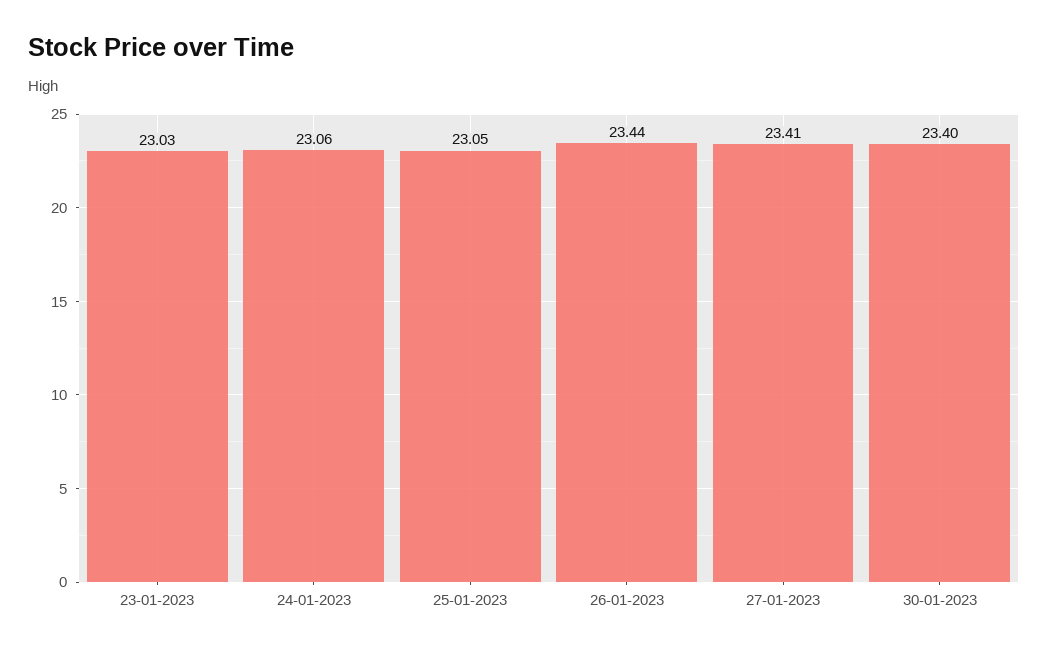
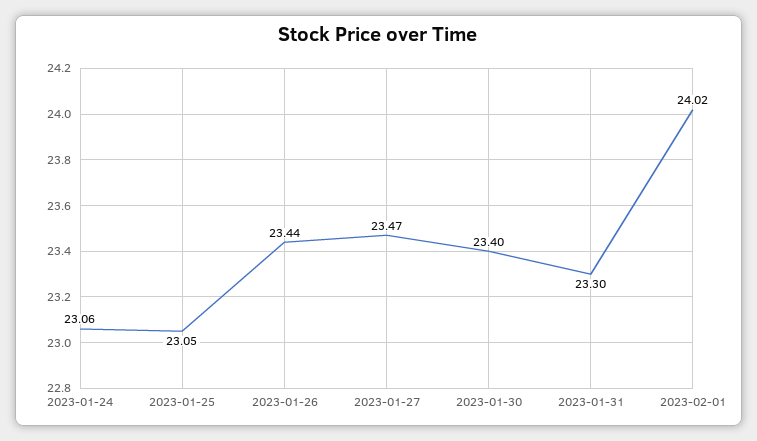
23-01-2023: 23.03 -> none
27-01-2023: 23.41 -> 23.47
2023-01-31: none -> 23.3
2023-02-01: none -> 24.02

